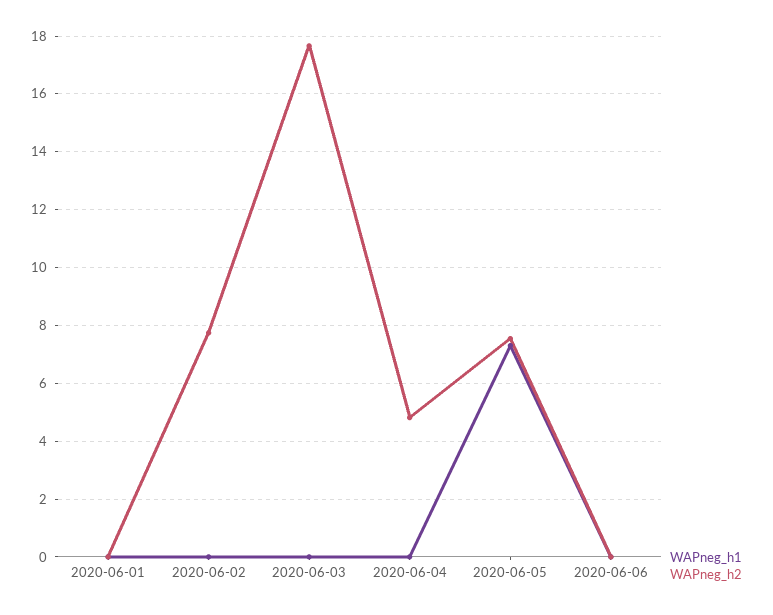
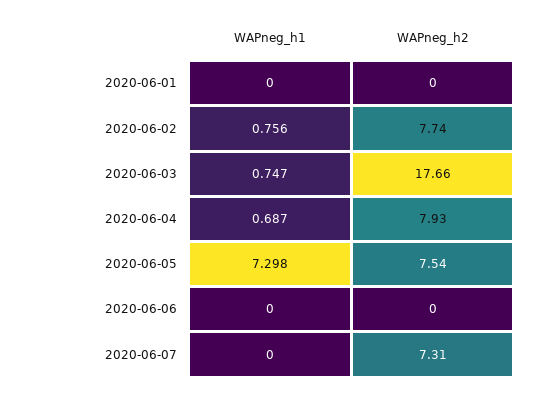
WAPneg_h1, 2020-06-02: 0 -> 0.756
WAPneg_h1, 2020-06-03: 0 -> 0.747
WAPneg_h1, 2020-06-04: 0 -> 0.687
WAPneg_h2, 2020-06-04: 4.75 -> 7.93
WAPneg_h1, 2020-06-07: none -> 0
WAPneg_h2, 2020-06-07: none -> 7.31

